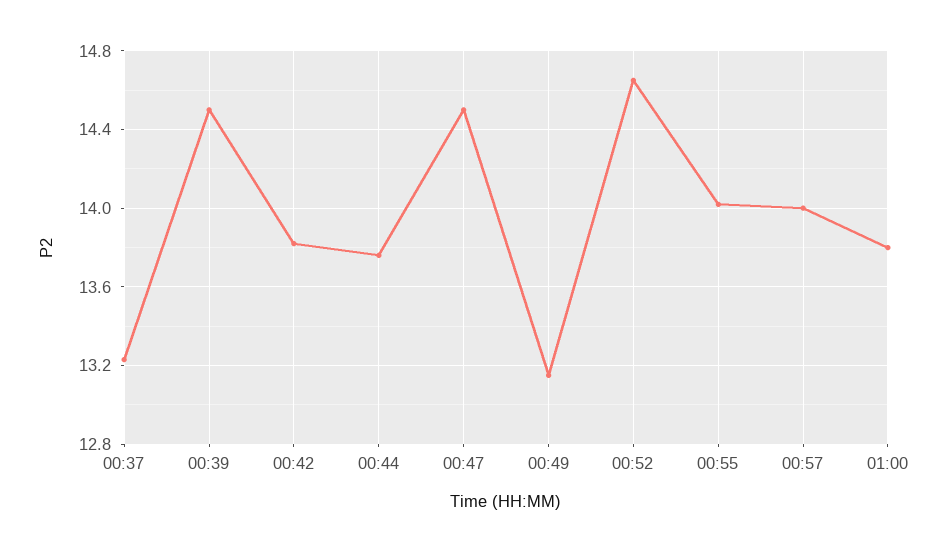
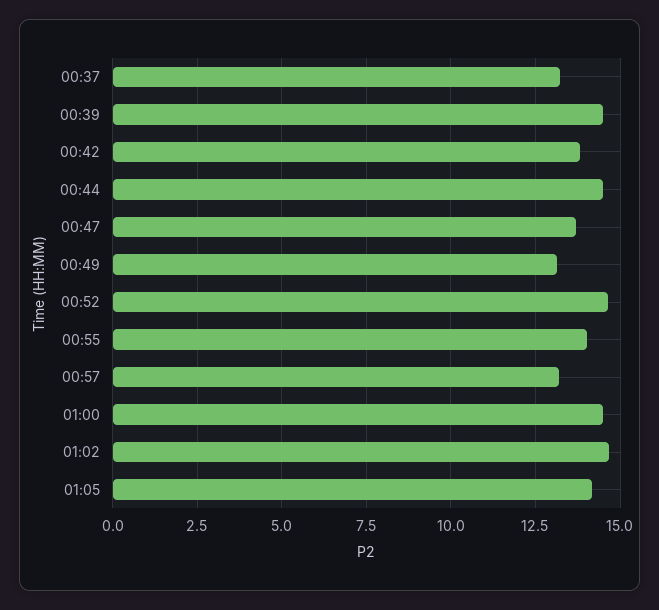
00:44: 13.75 -> 14.5
00:47: 14.5 -> 13.75
00:57: 14 -> 13.25
01:00: 13.8 -> 14.5
01:02: none -> 14.75
01:05: none -> 14.25

